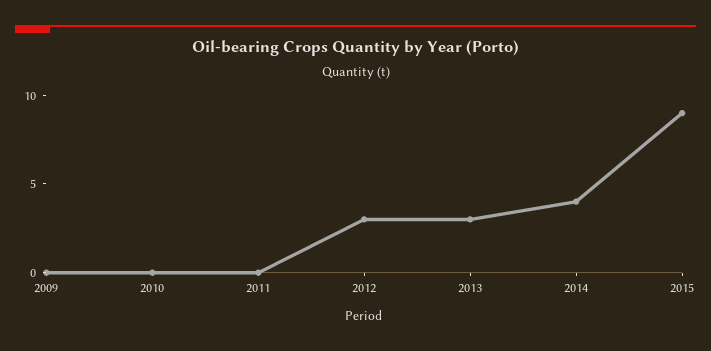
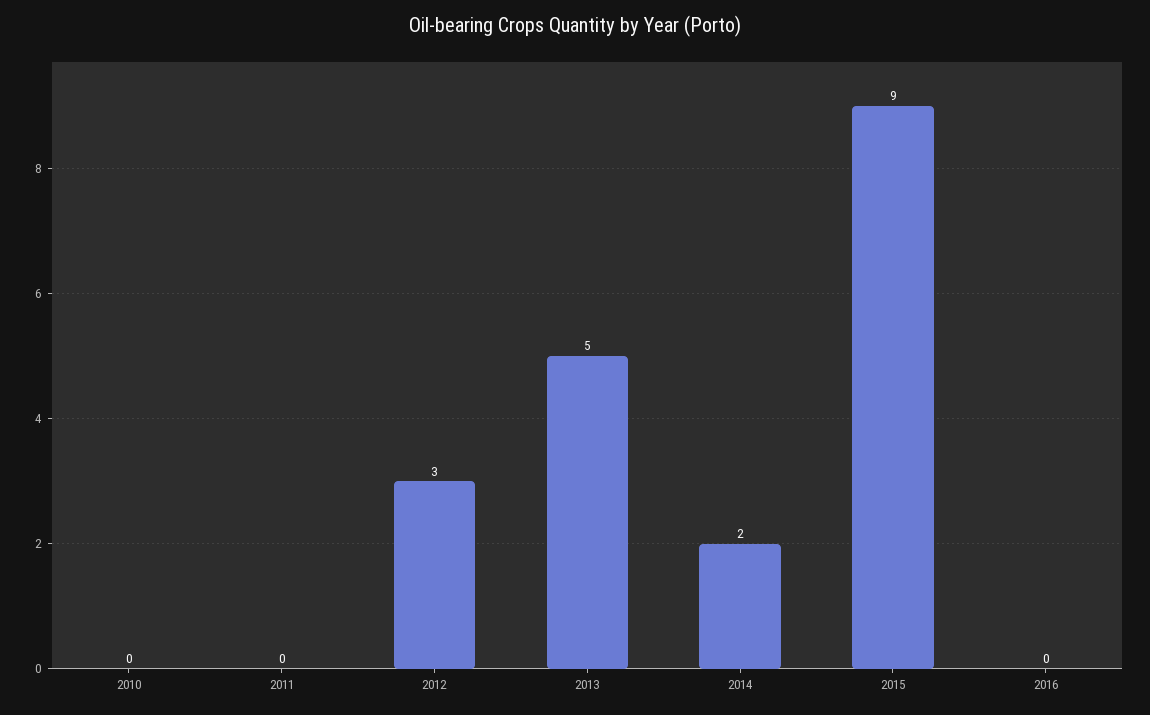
2009: 0 -> none
2013: 3 -> 5
2014: 4 -> 2
2016: none -> 0

